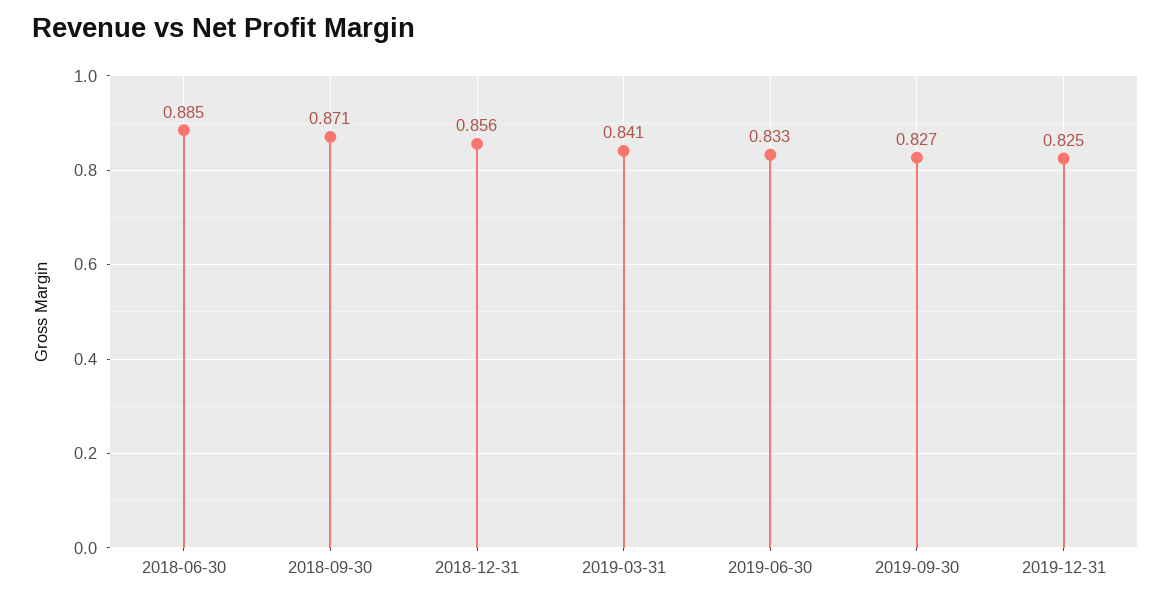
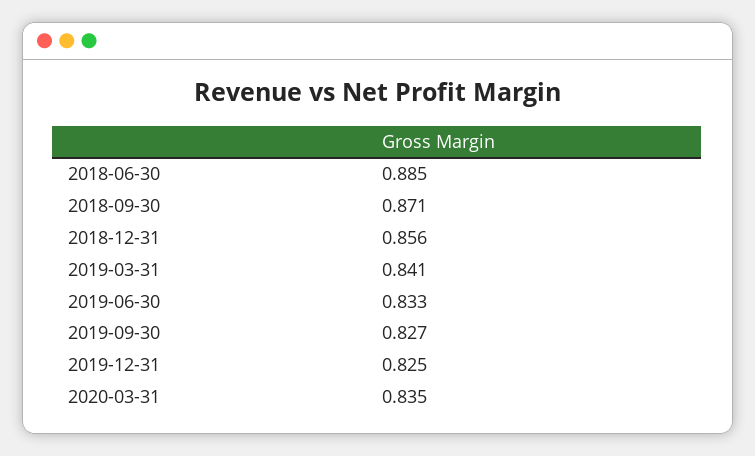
2020-03-31: none -> 0.835

